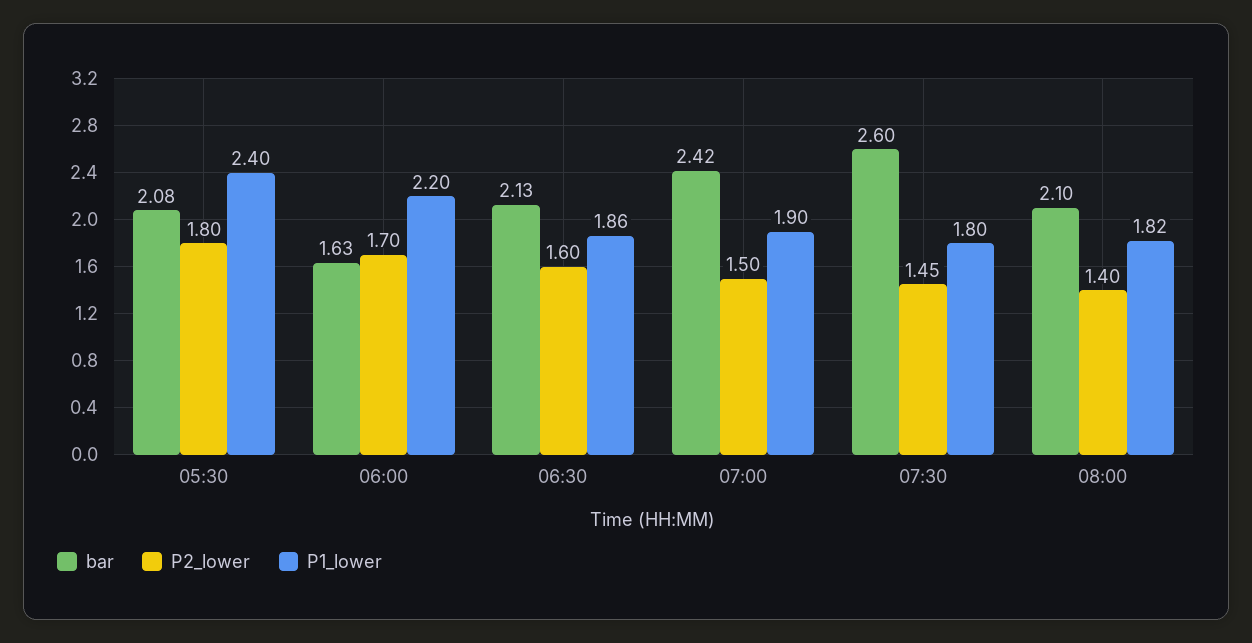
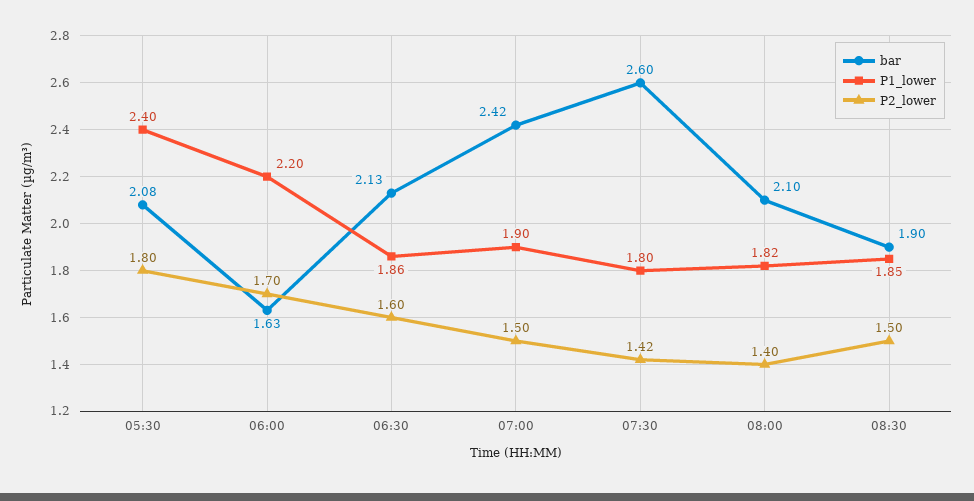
P2_lower, 07:30: 1.45 -> 1.42
bar, 08:30: none -> 1.9
P1_lower, 08:30: none -> 1.85
P2_lower, 08:30: none -> 1.5

